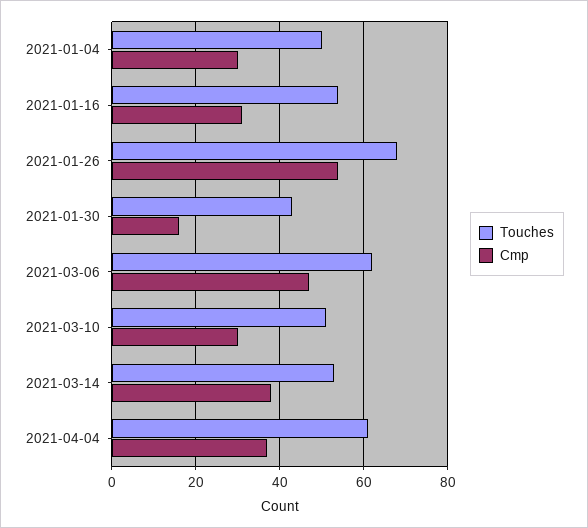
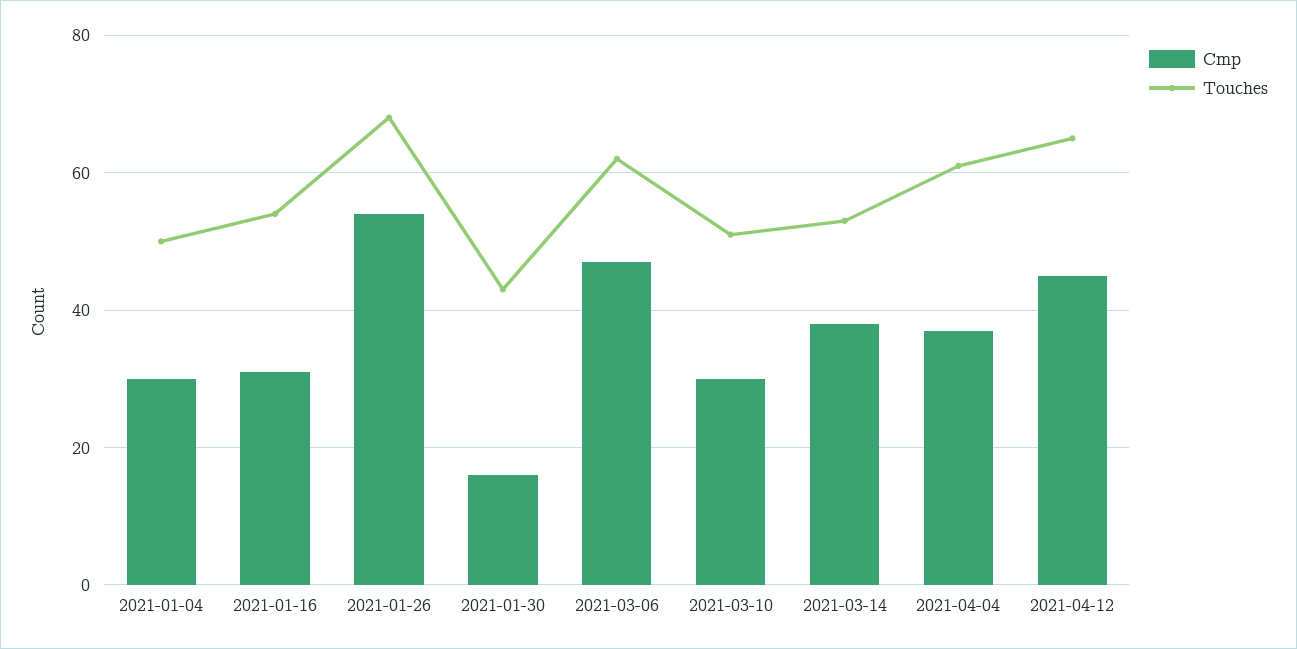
Cmp, 2021-04-12: none -> 45
Touches, 2021-04-12: none -> 65

